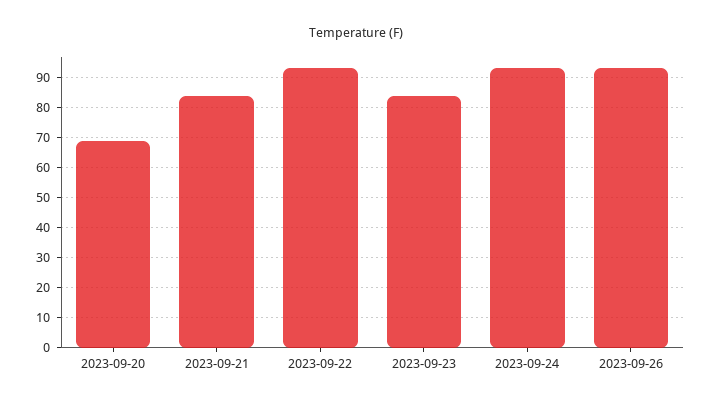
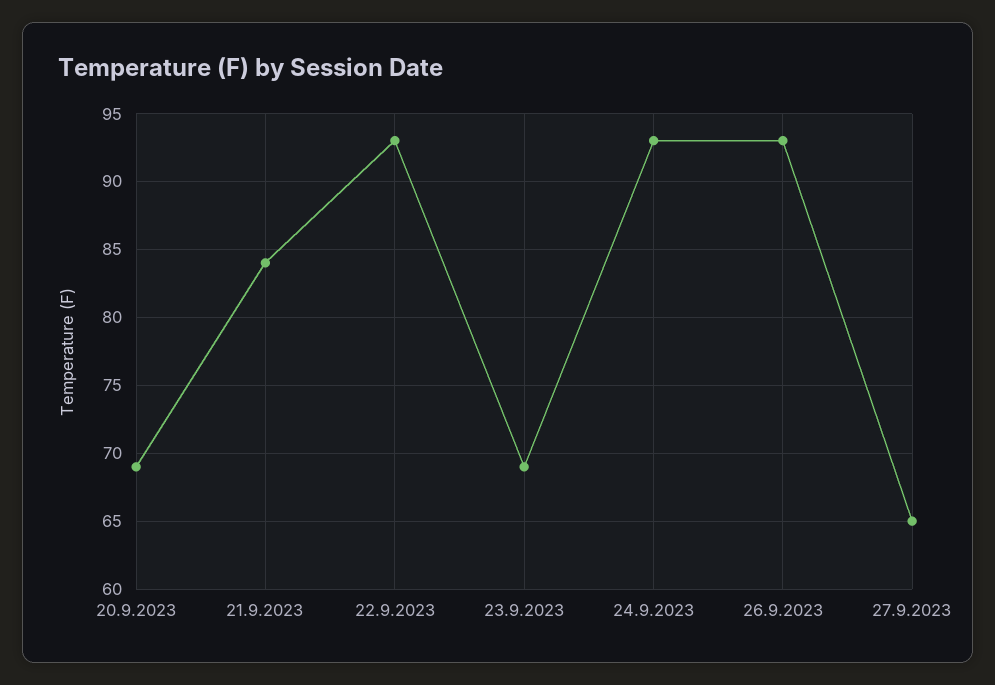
2023-09-23: 85 -> 69
27.9.2023: none -> 65

